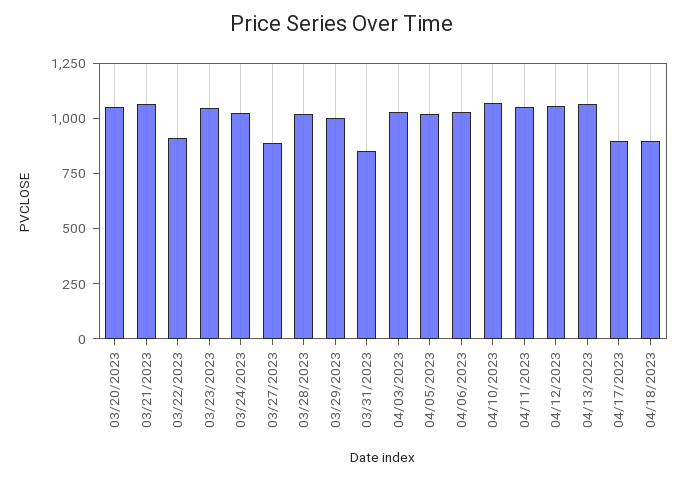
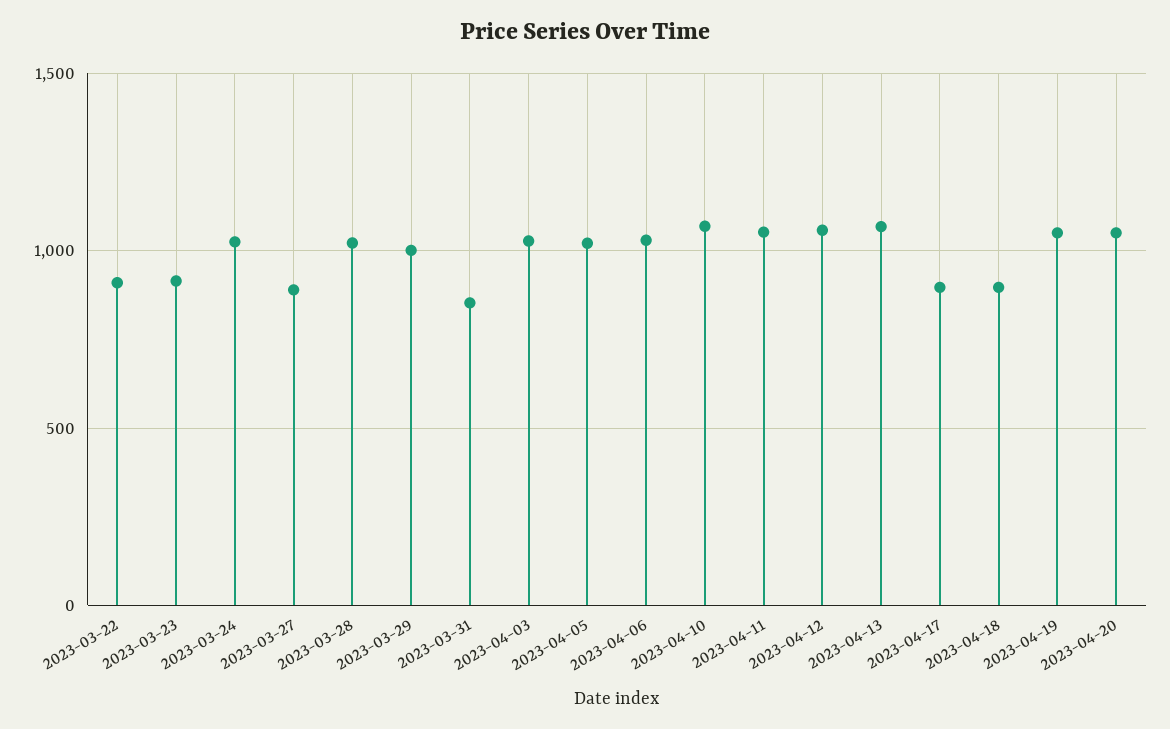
03/20/2023: 1050 -> none
03/21/2023: 1050 -> none
03/23/2023: 1050 -> 900
2023-04-19: none -> 1050
2023-04-20: none -> 1050

